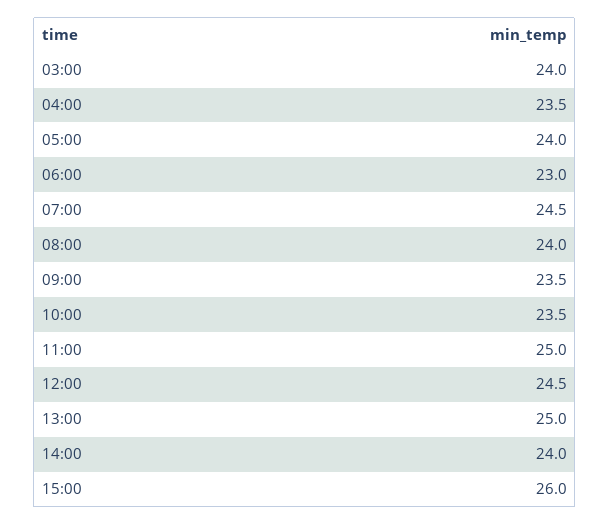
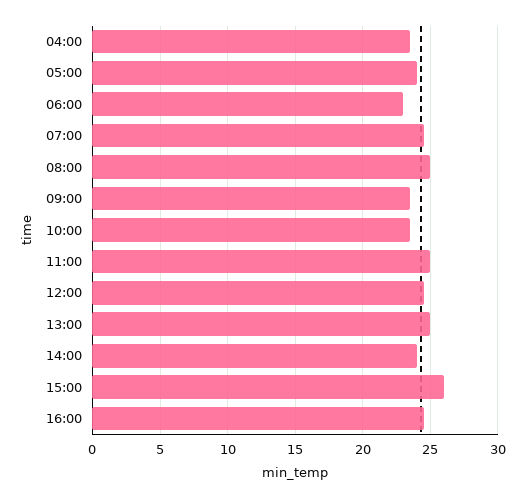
03:00: 24 -> none
08:00: 24 -> 25
16:00: none -> 24.5

